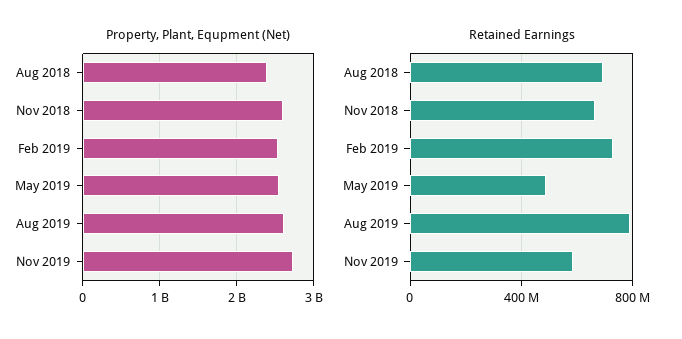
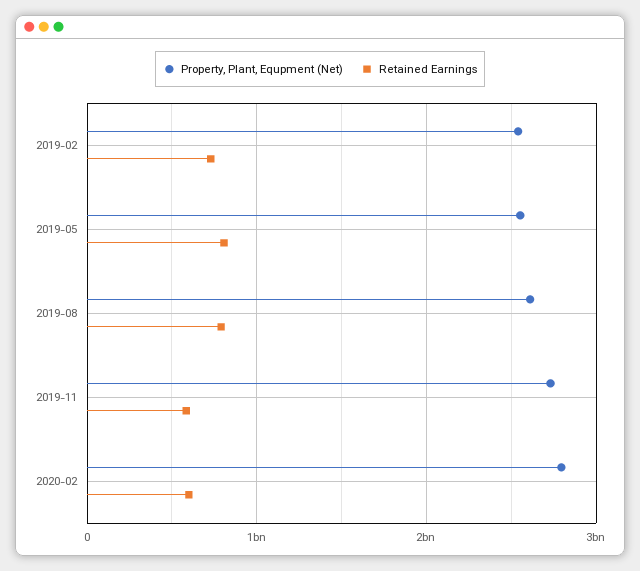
Property, Plant, Equpment (Net), Aug 2018: 2400000000 -> none
Property, Plant, Equpment (Net), Nov 2018: 2600000000 -> none
Retained Earnings, Aug 2018: 700000000 -> none
Retained Earnings, Nov 2018: 650000000 -> none
Retained Earnings, May 2019: 500000000 -> 800000000
Property, Plant, Equpment (Net), 2020-02: none -> 2800000000
Retained Earnings, 2020-02: none -> 600000000

